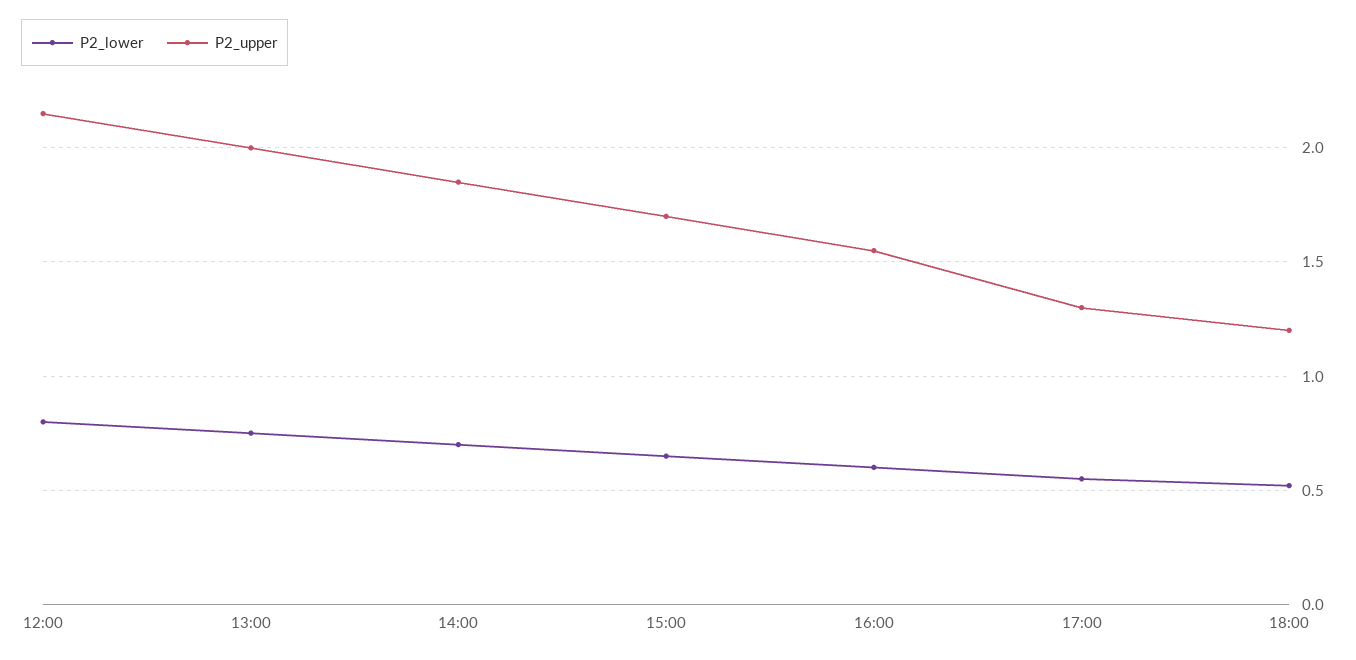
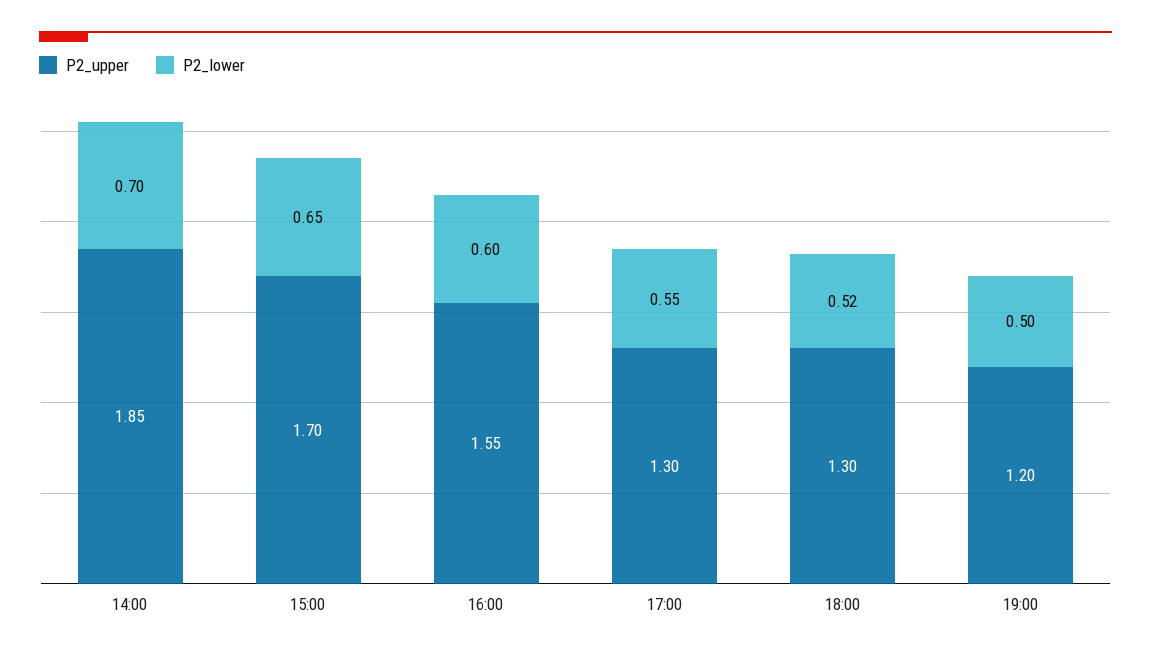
P2_lower, 12:00: 0.8 -> none
P2_upper, 12:00: 2.15 -> none
P2_lower, 13:00: 0.75 -> none
P2_upper, 13:00: 2 -> none
P2_upper, 18:00: 1.2 -> 1.3
P2_upper, 19:00: none -> 1.2
P2_lower, 19:00: none -> 0.5

